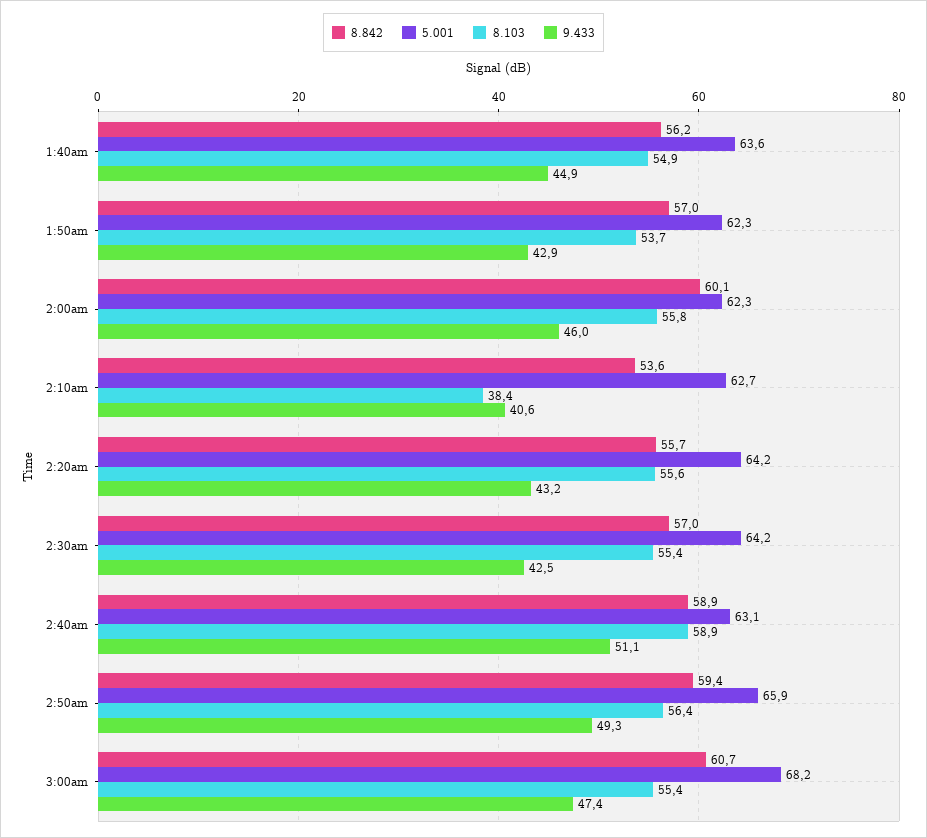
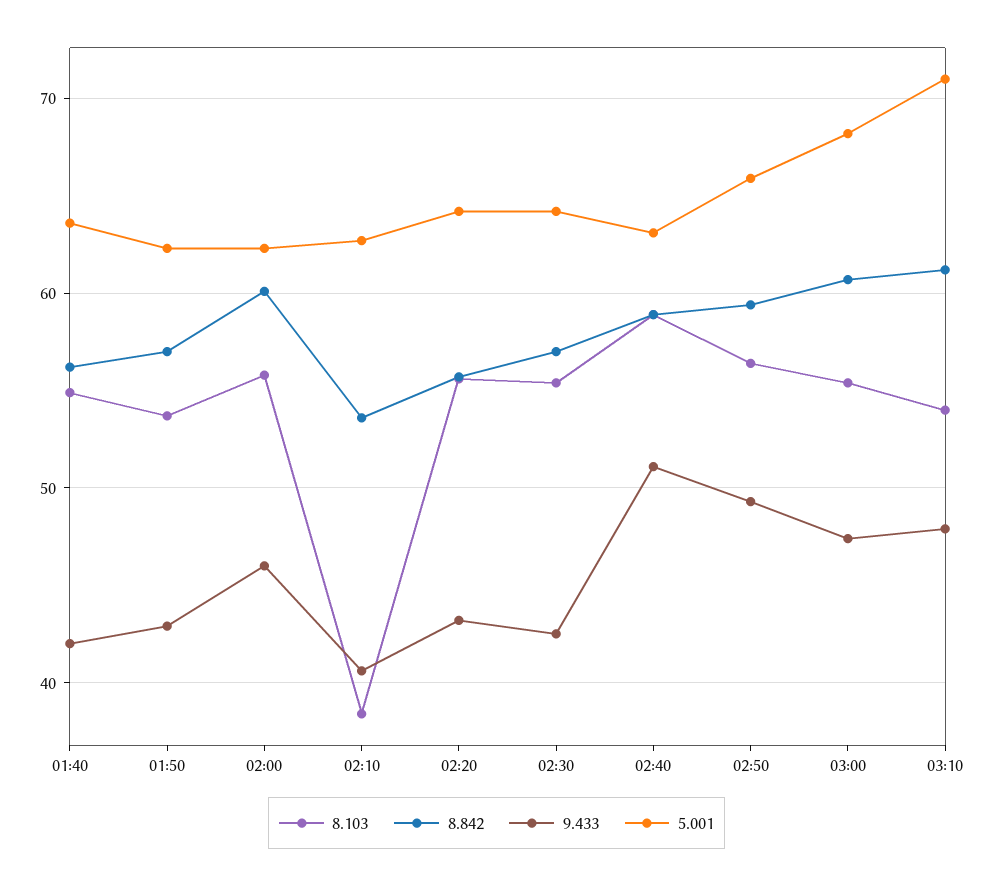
9.433, 1:40am: 44.9 -> 42
8.103, 03:10: none -> 54
8.842, 03:10: none -> 61
9.433, 03:10: none -> 48
5.001, 03:10: none -> 71

